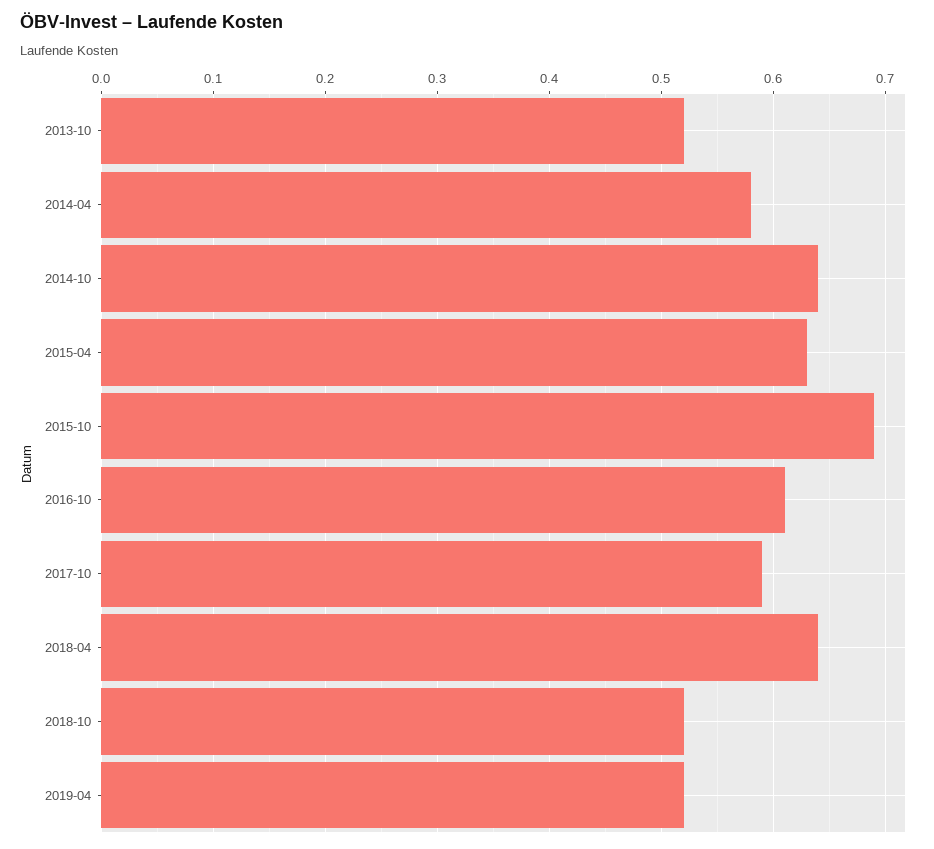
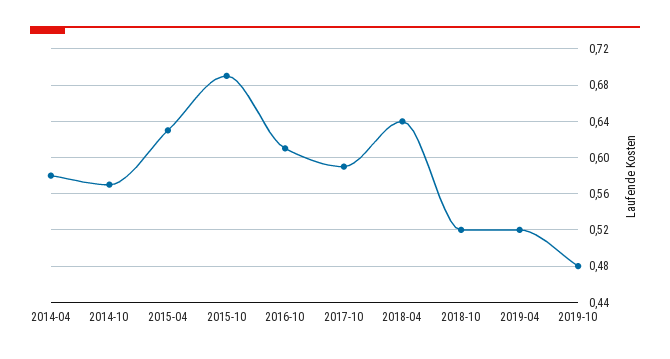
2013-10: 0.52 -> none
2014-10: 0.64 -> 0.57
2019-10: none -> 0.48

